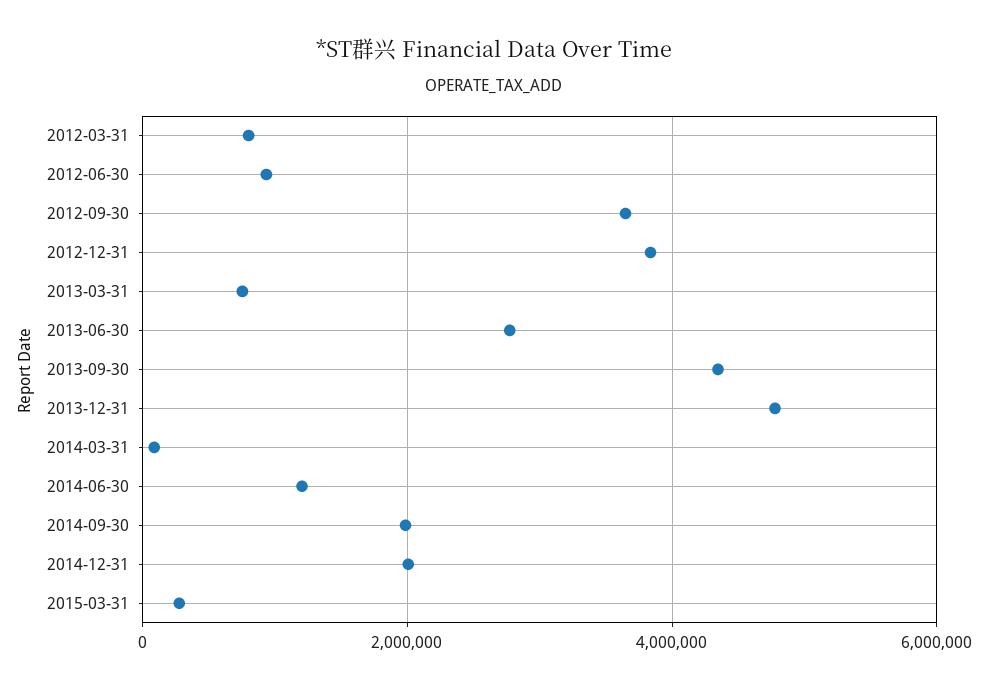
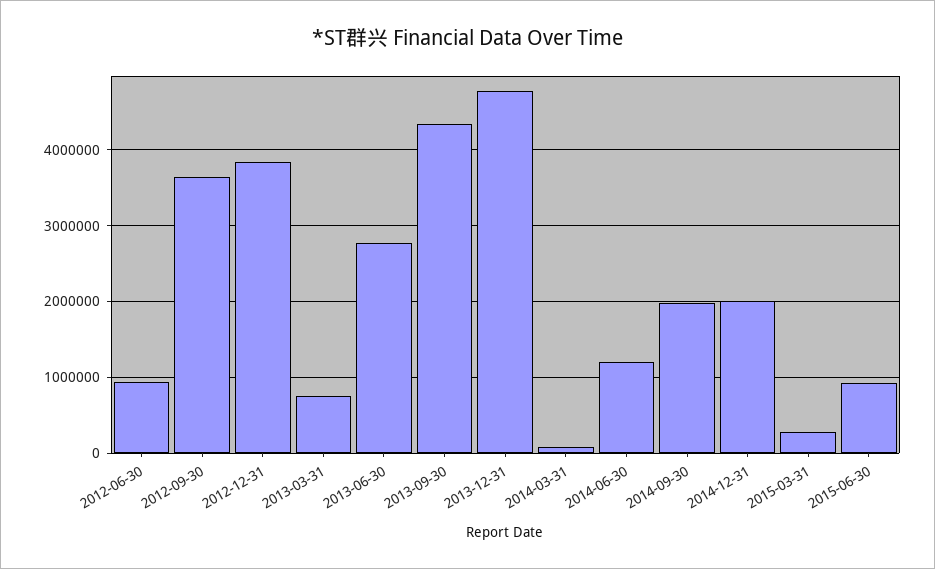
2012-03-31: 800000 -> none
2015-06-30: none -> 900000

